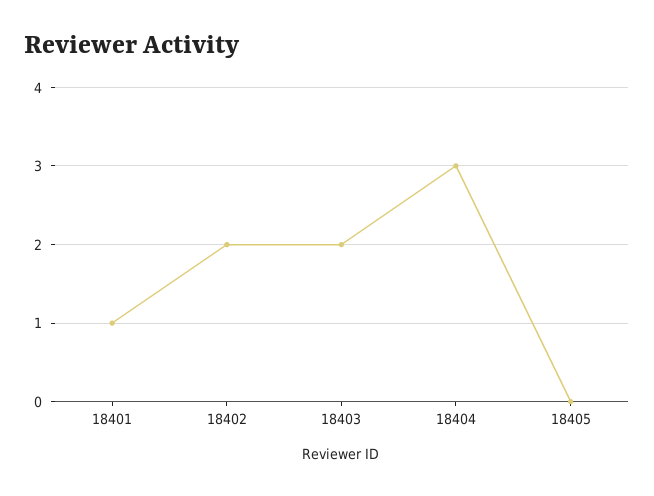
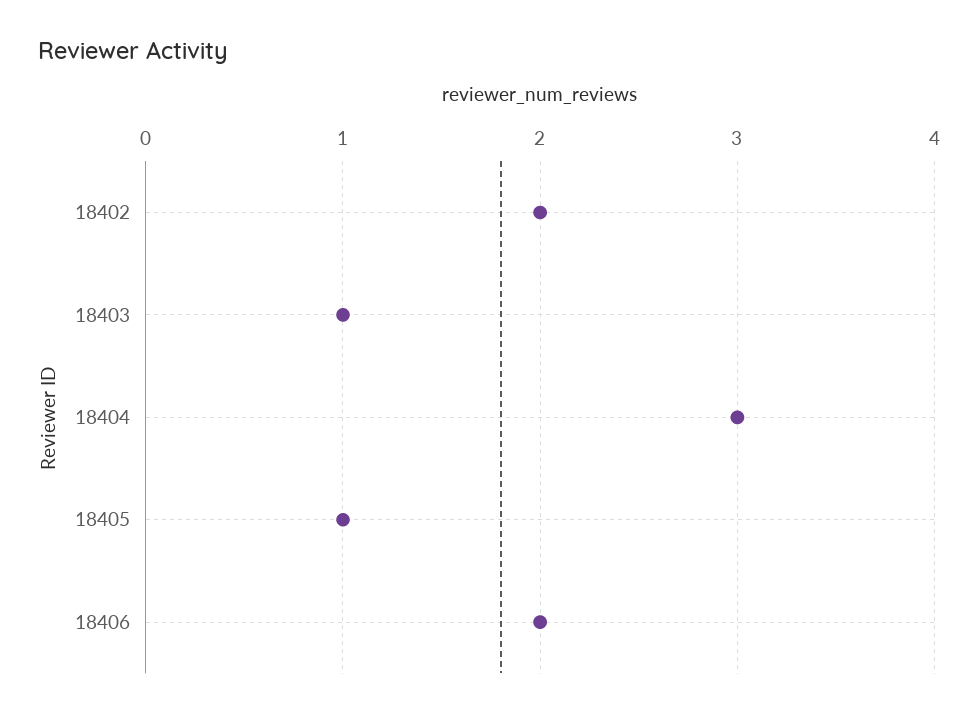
18401: 1 -> none
18403: 2 -> 1
18405: 0 -> 1
18406: none -> 2

